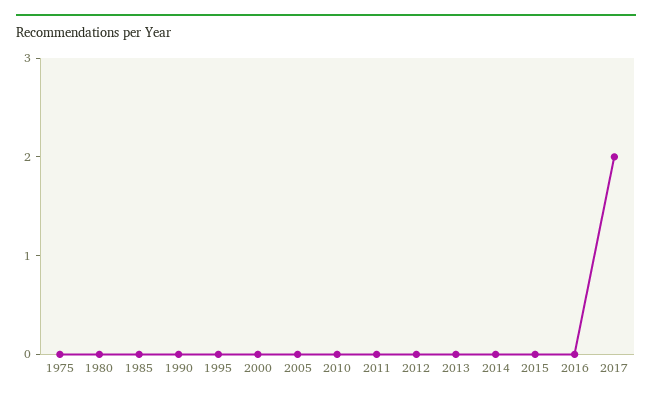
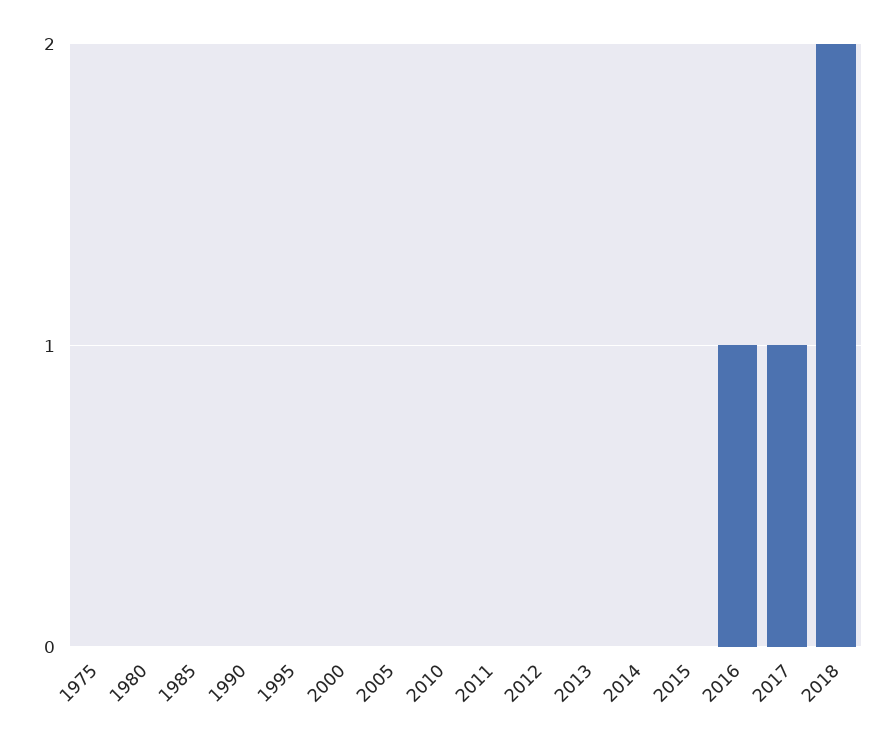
2016: 0 -> 1
2017: 2 -> 1
2018: none -> 2

